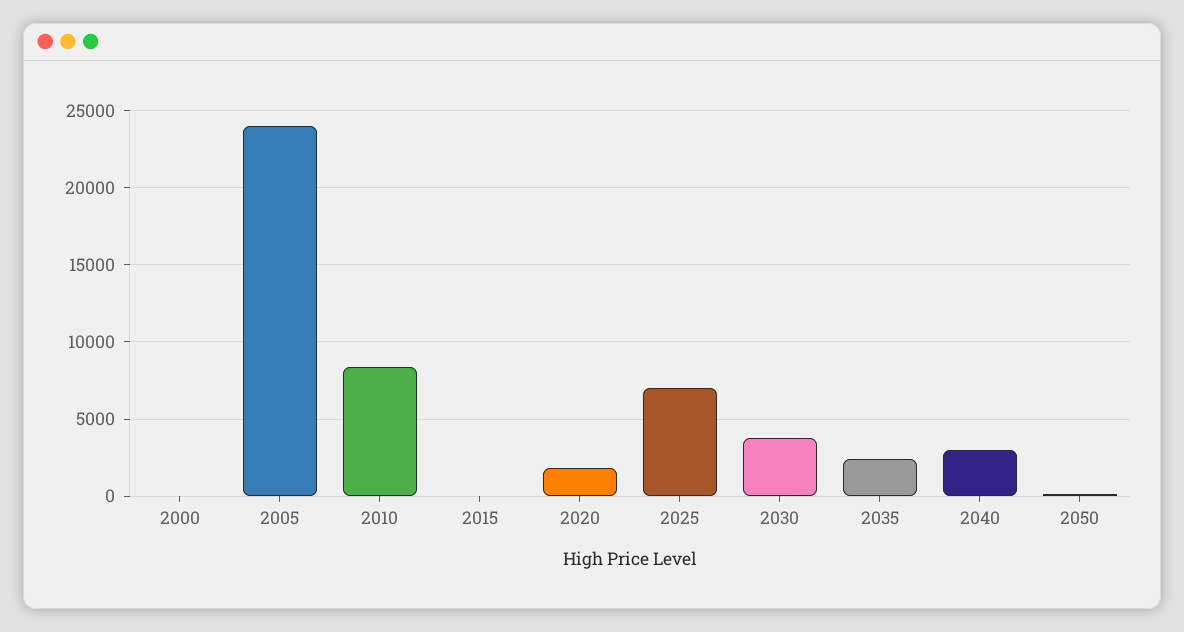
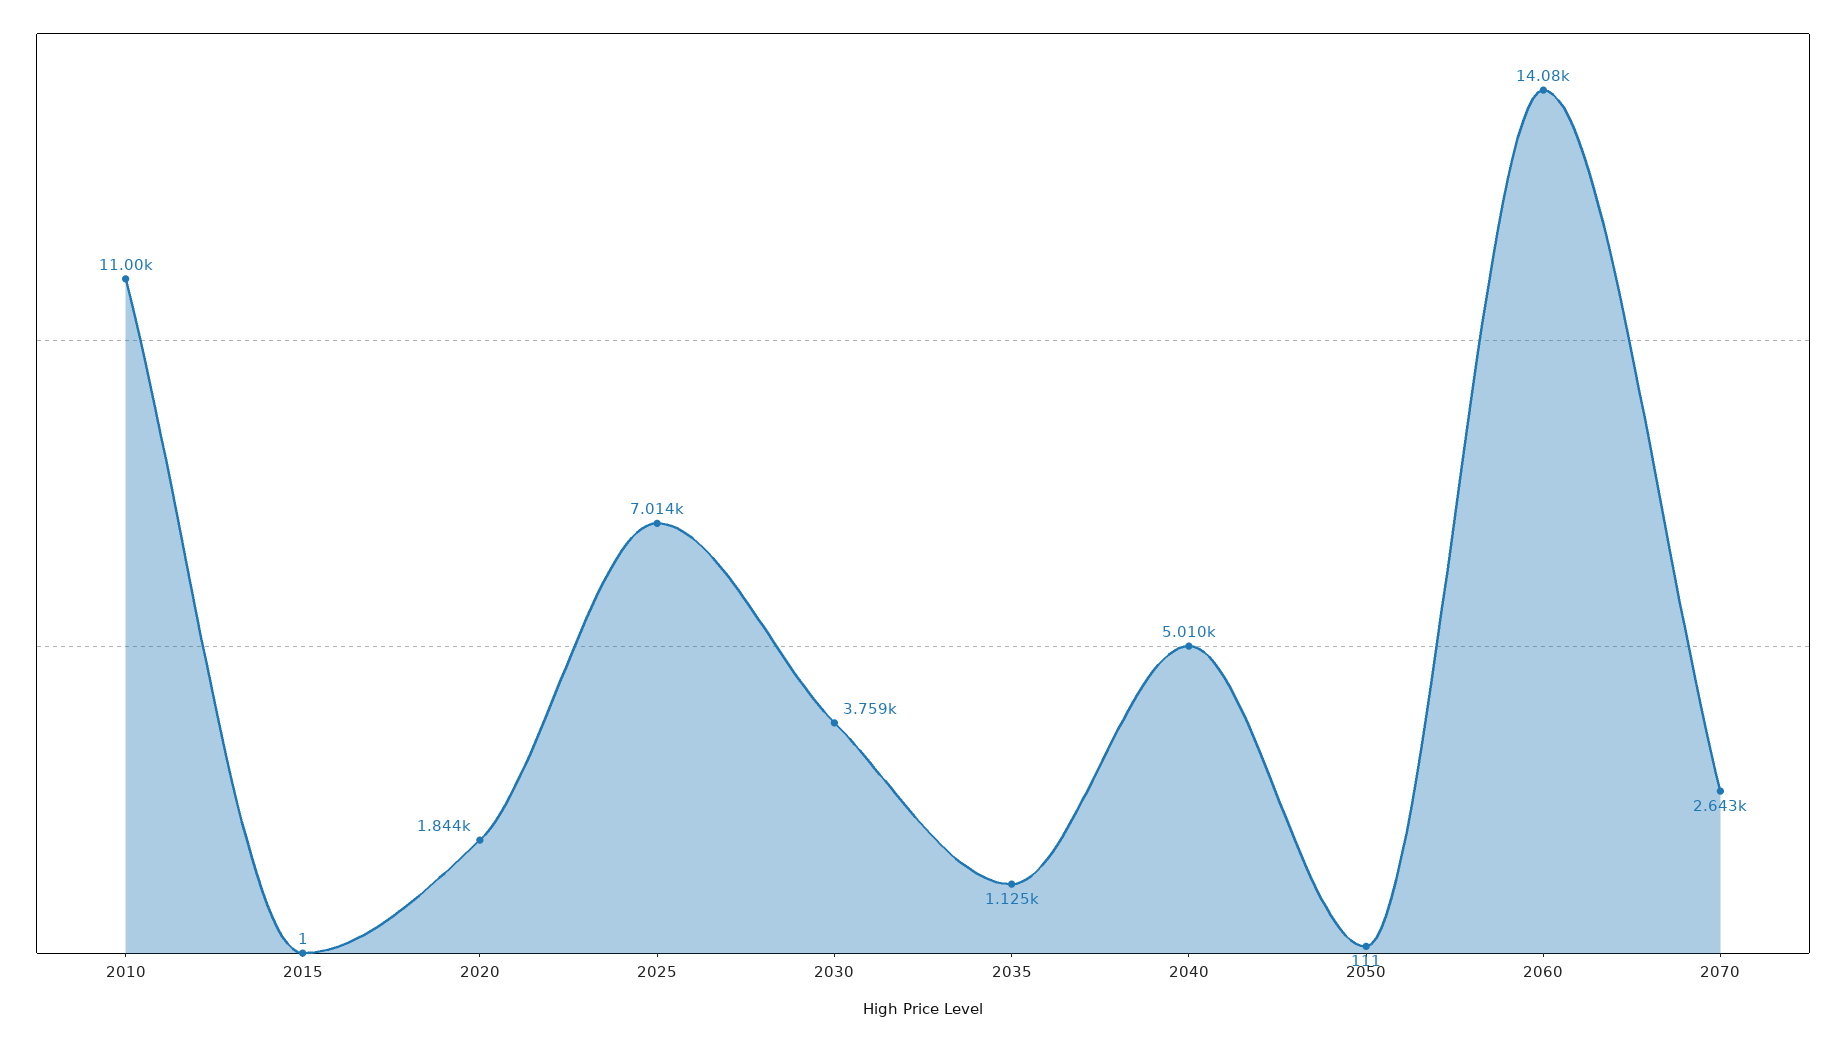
2000: 0 -> none
2005: 24000 -> none
2010: 8500 -> 11000
2035: 2500 -> 1125
2040: 3000 -> 5010
2060: none -> 14080
2070: none -> 2643

